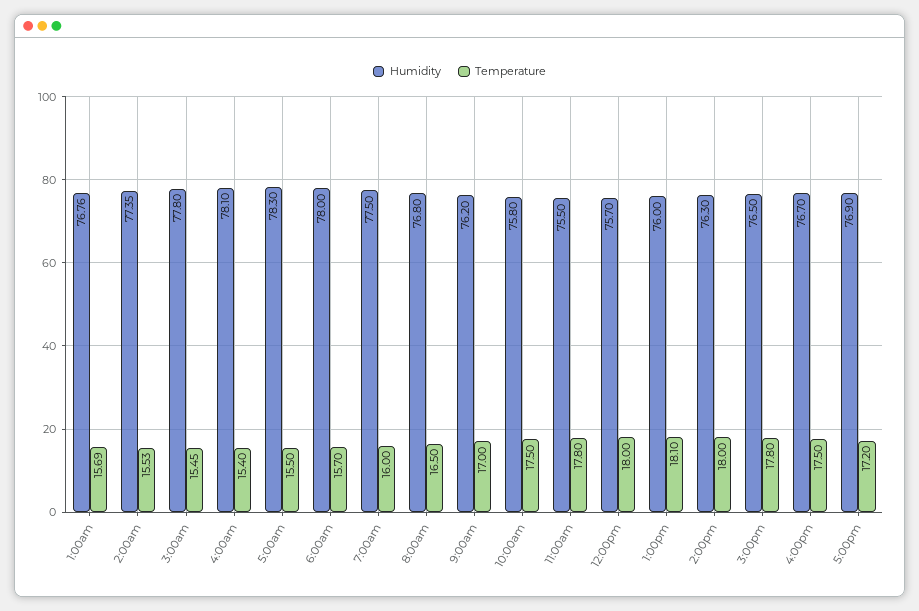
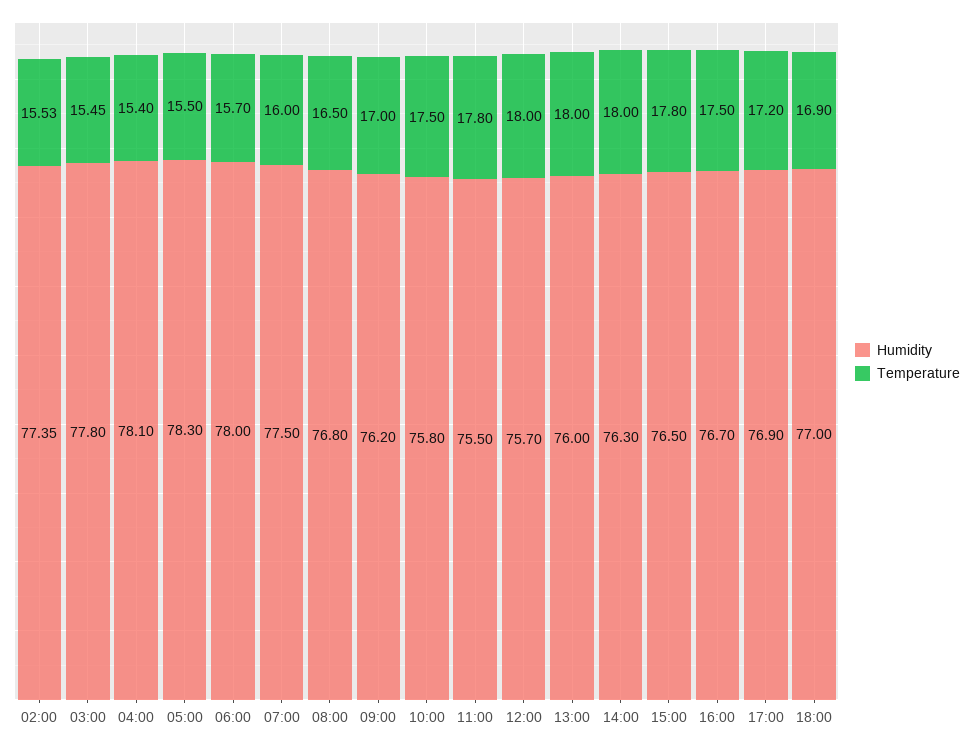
Humidity, 1:00am: 76.76 -> none
Temperature, 1:00am: 15.69 -> none
Temperature, 1:00pm: 18.1 -> 18
Humidity, 18:00: none -> 77
Temperature, 18:00: none -> 16.9

